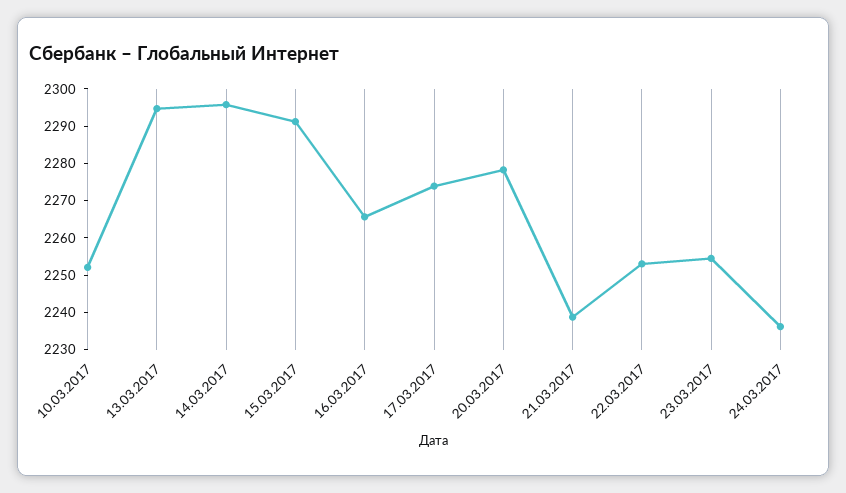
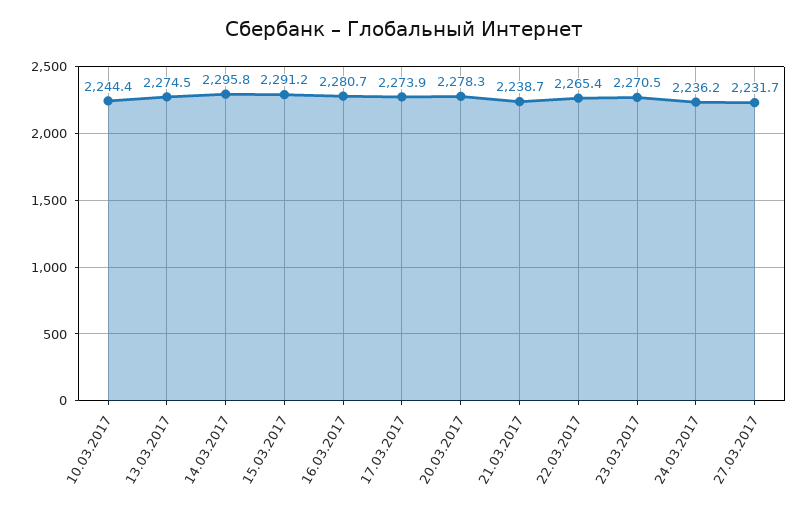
10.03.2017: 2252.5 -> 2244.4
13.03.2017: 2295 -> 2274.5
16.03.2017: 2265 -> 2280.7
22.03.2017: 2252.5 -> 2265.4
23.03.2017: 2255 -> 2270.5
27.03.2017: none -> 2231.7

